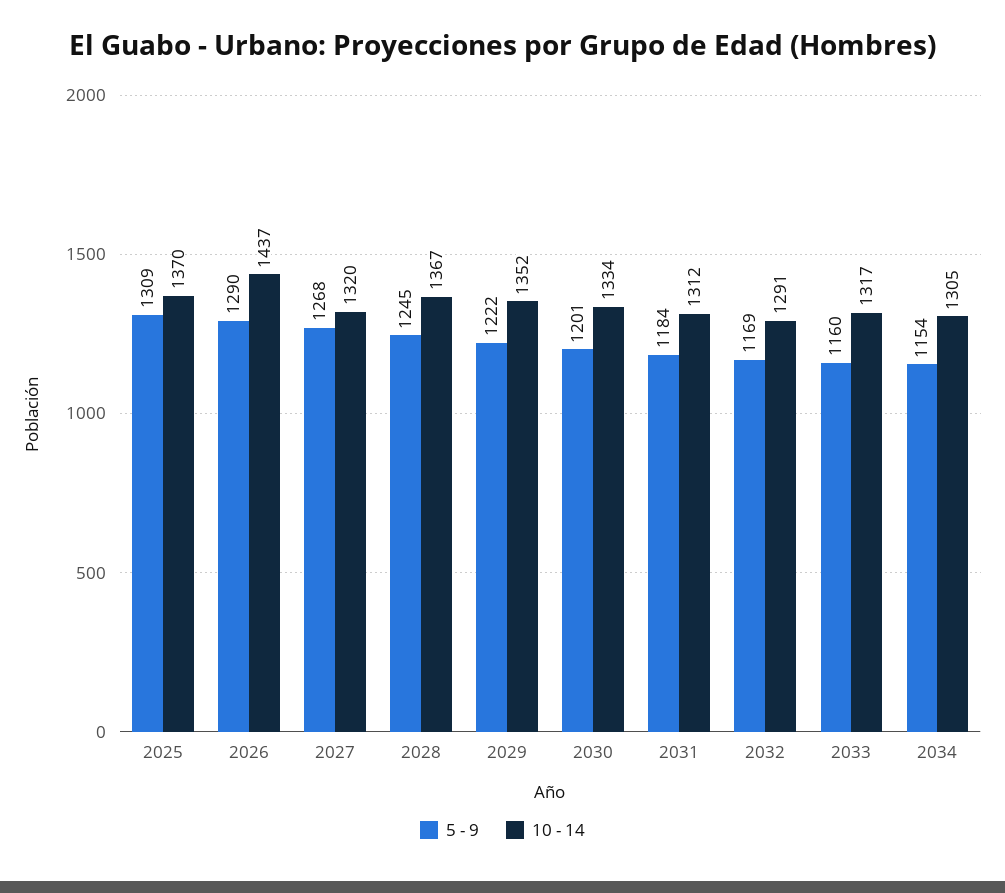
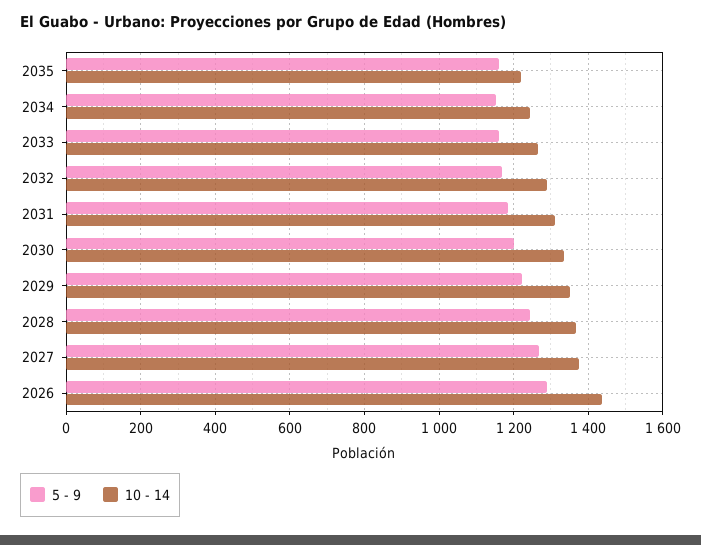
5 - 9, 2025: 1309 -> none
10 - 14, 2025: 1370 -> none
10 - 14, 2027: 1320 -> 1380
10 - 14, 2033: 1317 -> 1260
10 - 14, 2034: 1305 -> 1240
5 - 9, 2035: none -> 1160
10 - 14, 2035: none -> 1220

